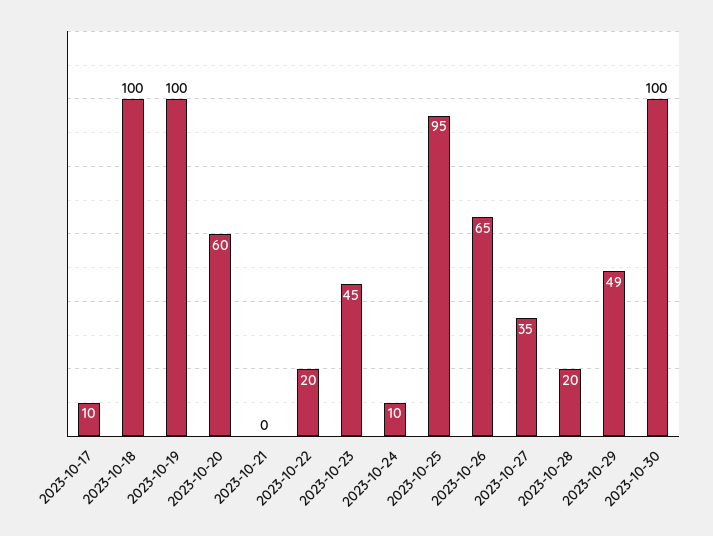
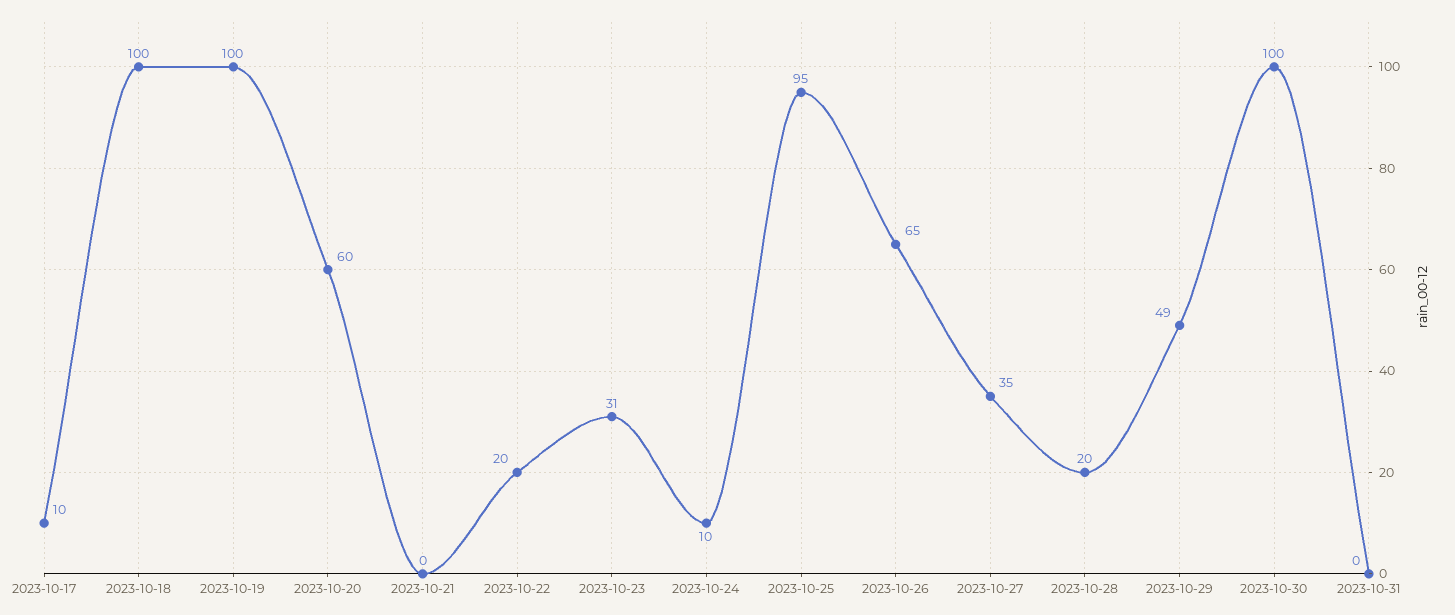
2023-10-23: 45 -> 31
2023-10-31: none -> 0

